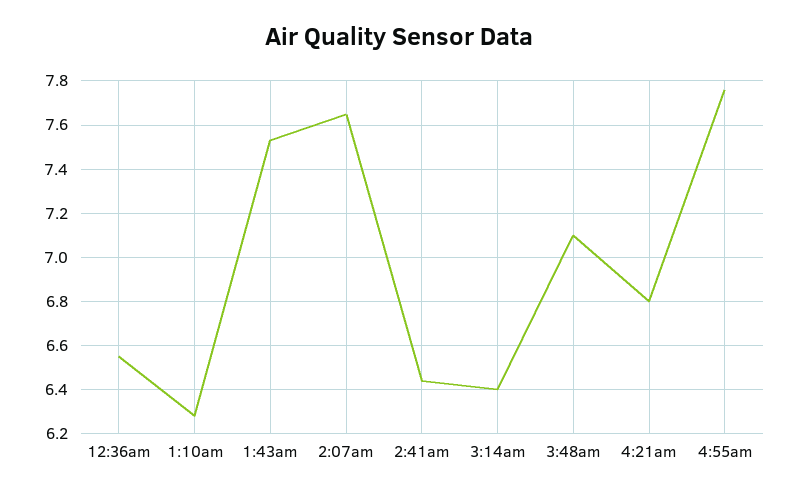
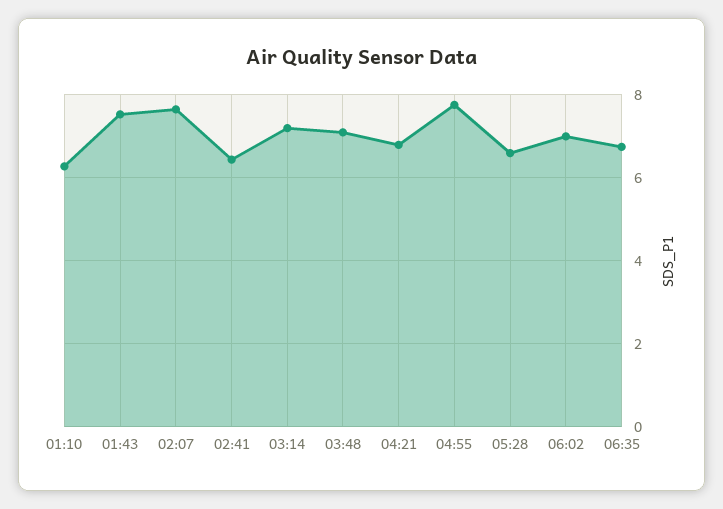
12:36am: 6.55 -> none
3:14am: 6.4 -> 7.2
05:28: none -> 6.6
06:02: none -> 7
06:35: none -> 6.8

